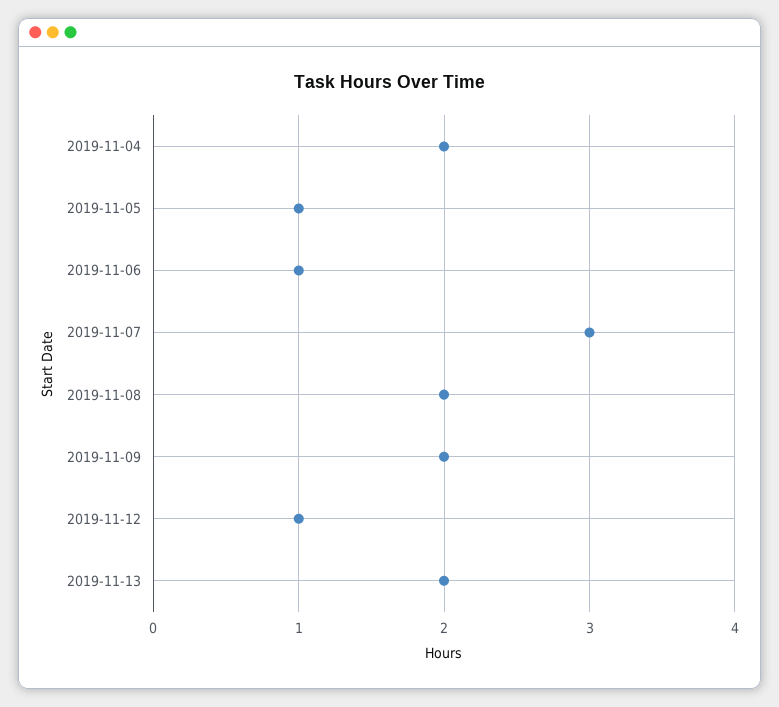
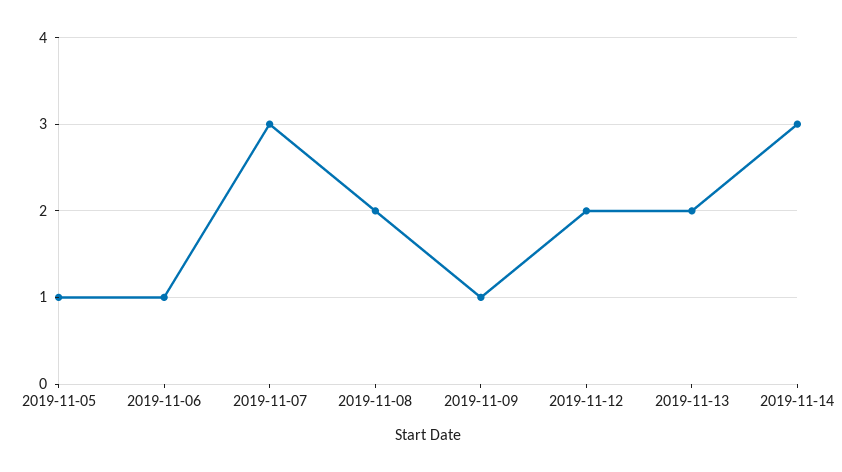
2019-11-04: 2 -> none
2019-11-09: 2 -> 1
2019-11-12: 1 -> 2
2019-11-14: none -> 3

